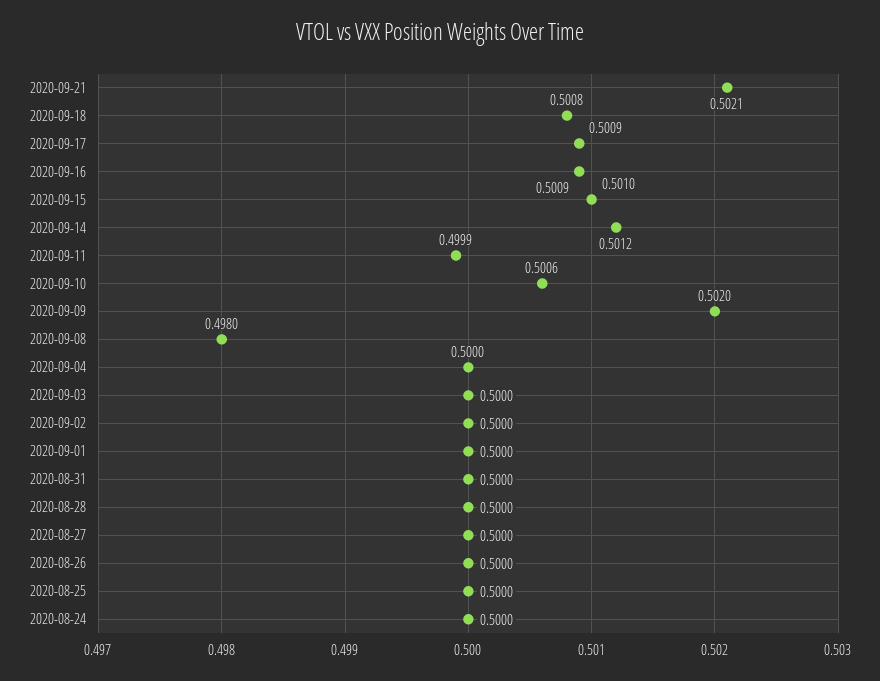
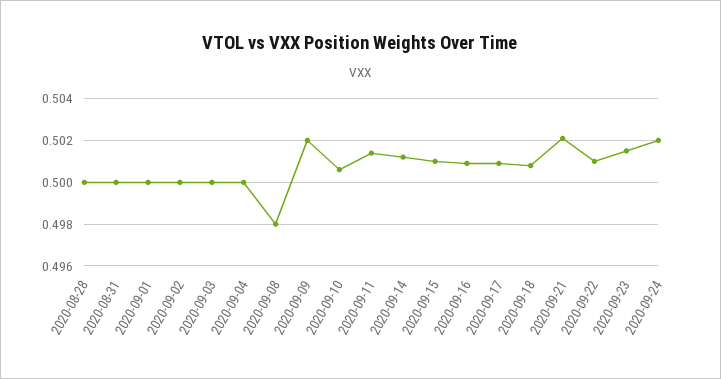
2020-09-11: 0.4999 -> 0.5015
2020-08-27: 0.5 -> none
2020-08-26: 0.5 -> none
2020-08-25: 0.5 -> none
2020-08-24: 0.5 -> none
2020-09-22: none -> 0.501
2020-09-23: none -> 0.5015
2020-09-24: none -> 0.502

